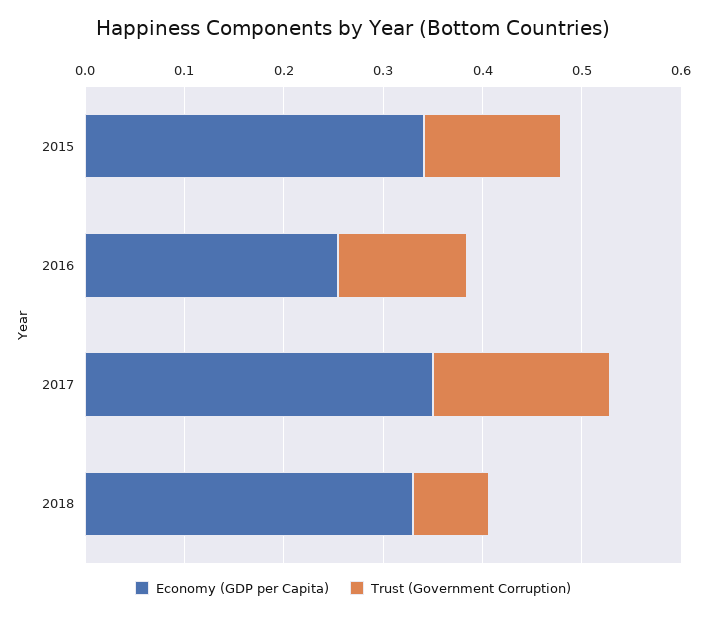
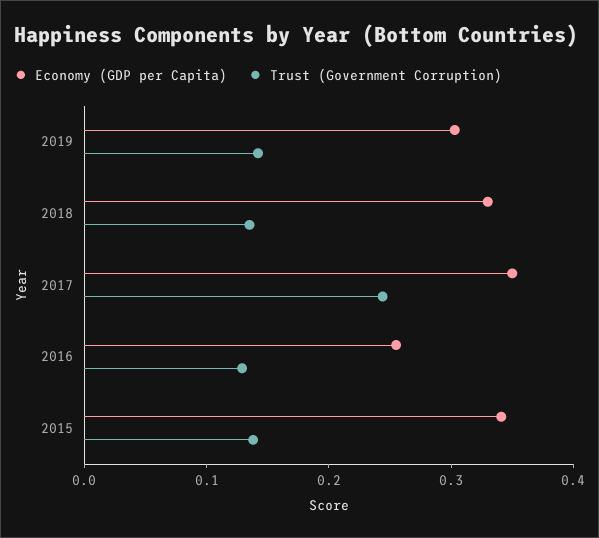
Trust (Government Corruption), 2017: 0.18 -> 0.24
Trust (Government Corruption), 2018: 0.08 -> 0.14
Economy (GDP per Capita), 2019: none -> 0.3
Trust (Government Corruption), 2019: none -> 0.14

